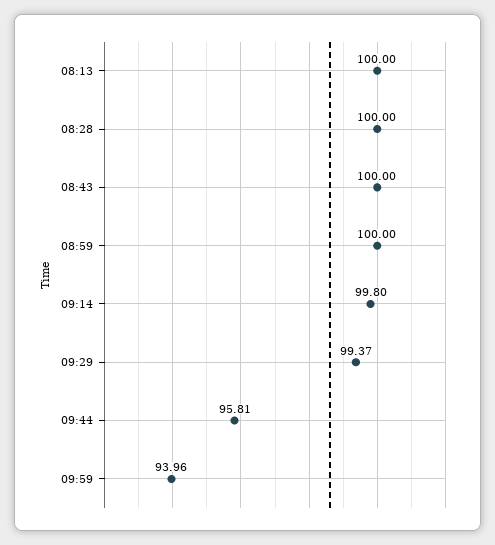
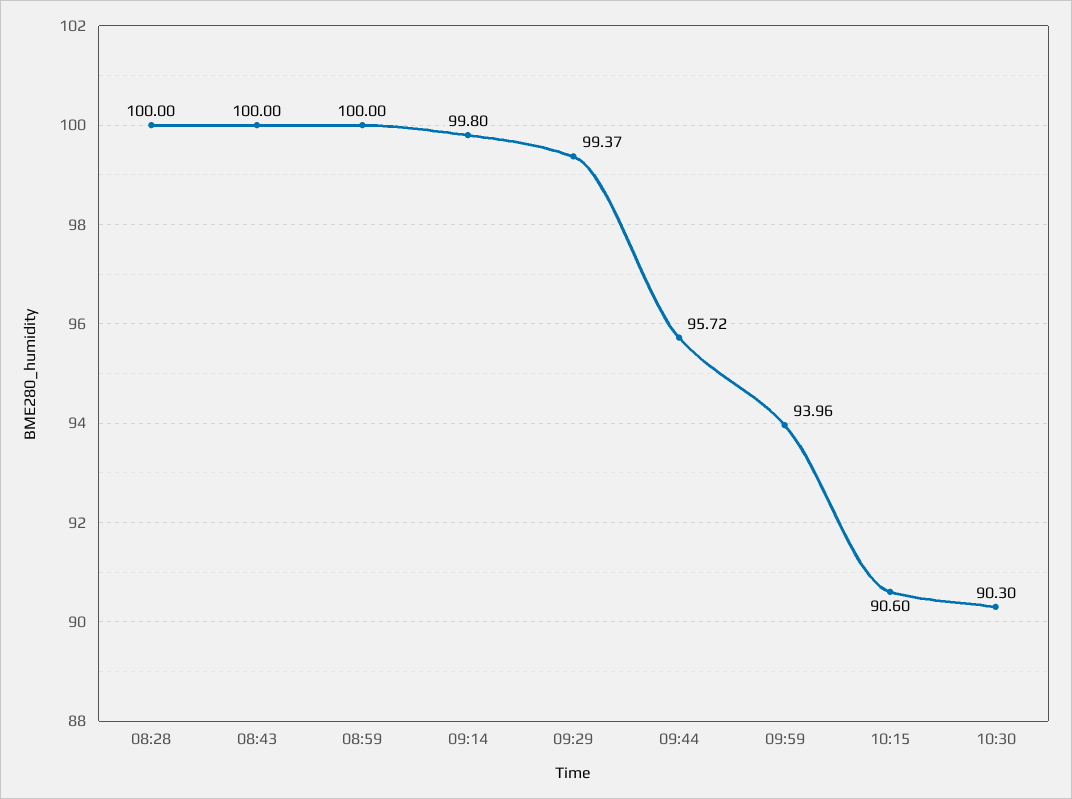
08:13: 100 -> none
09:44: 95.81 -> 95.72
10:15: none -> 90.6
10:30: none -> 90.3

